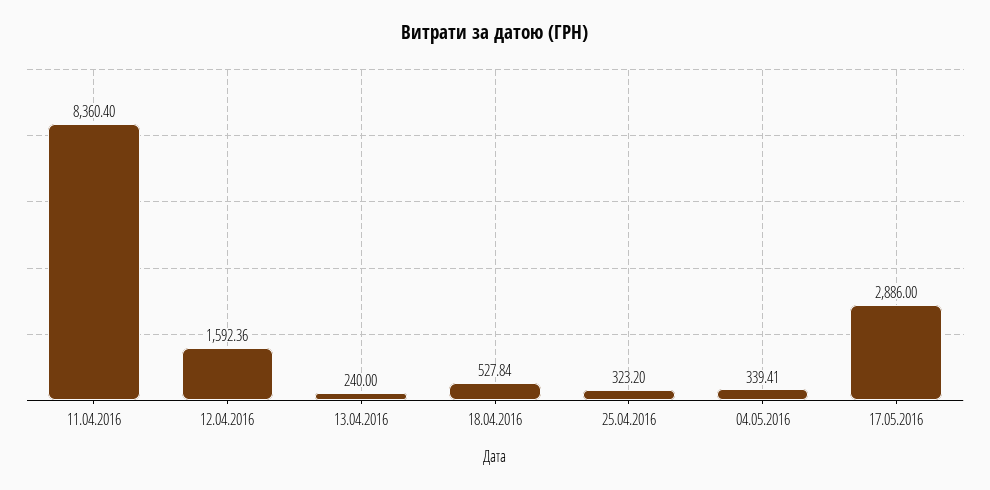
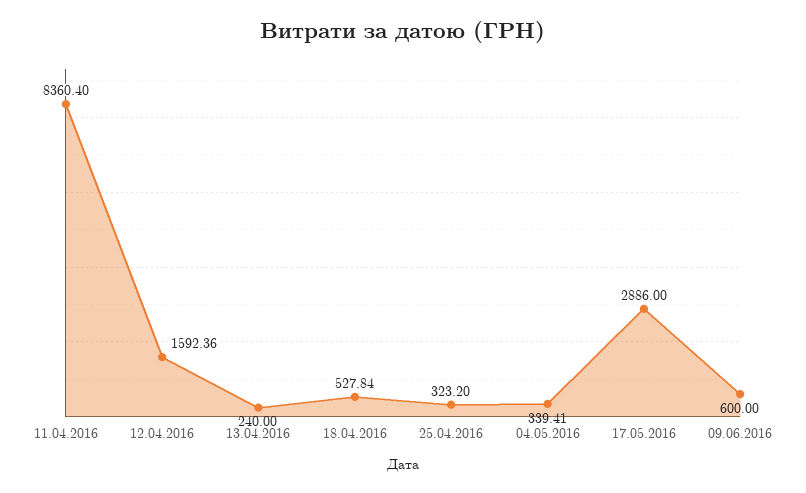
09.06.2016: none -> 600

